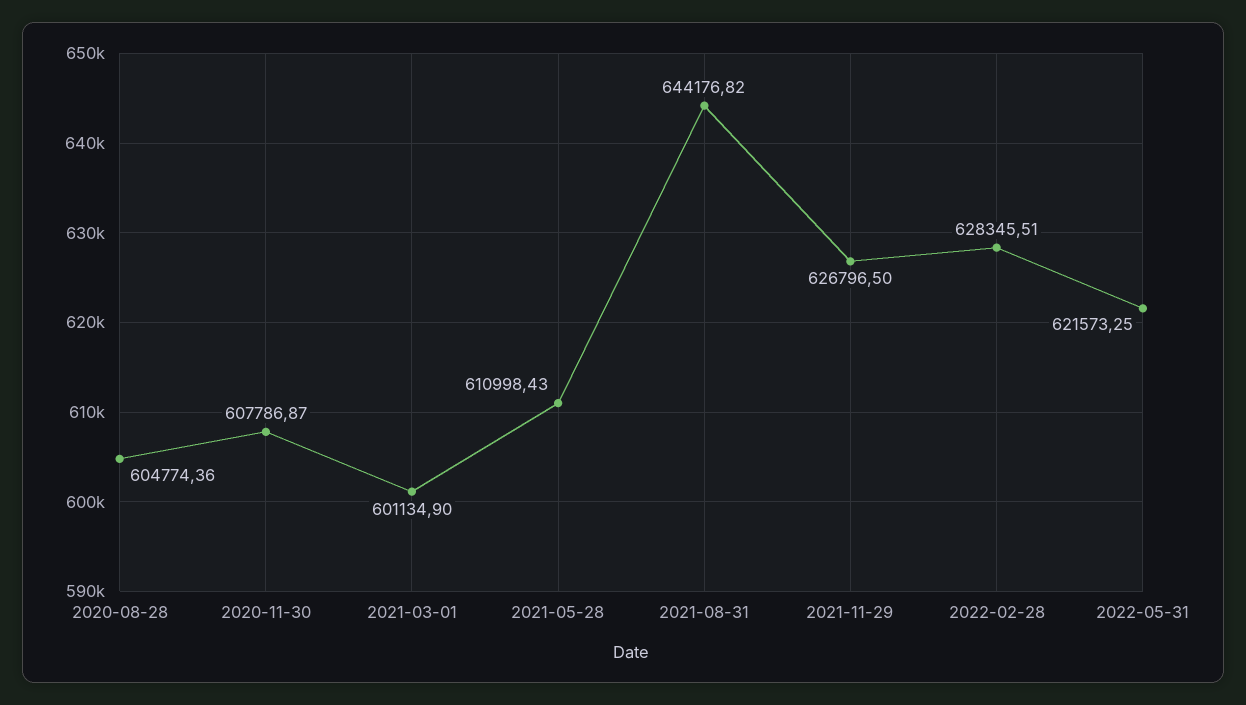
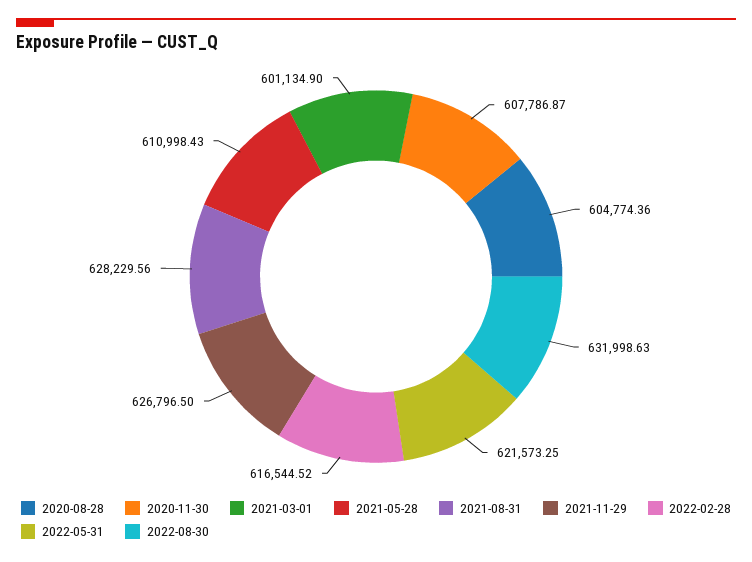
2021-08-31: 644176.82 -> 628229.56
2022-02-28: 628345.51 -> 616544.52
2022-08-30: none -> 631998.63

